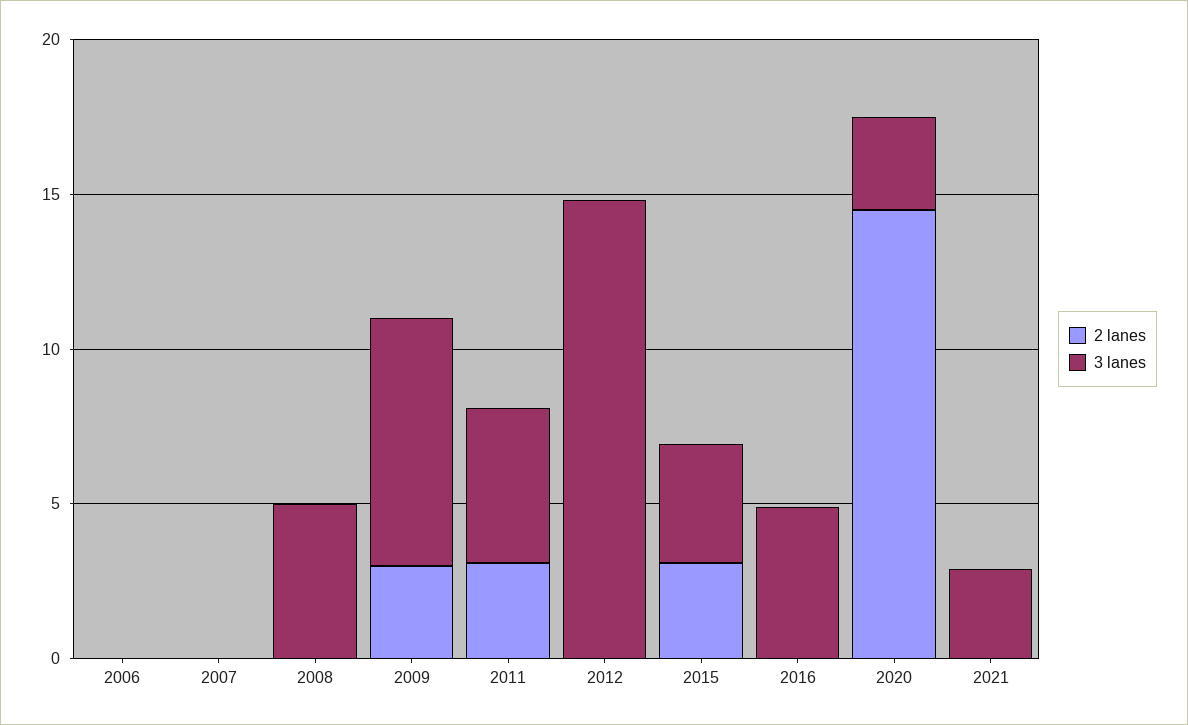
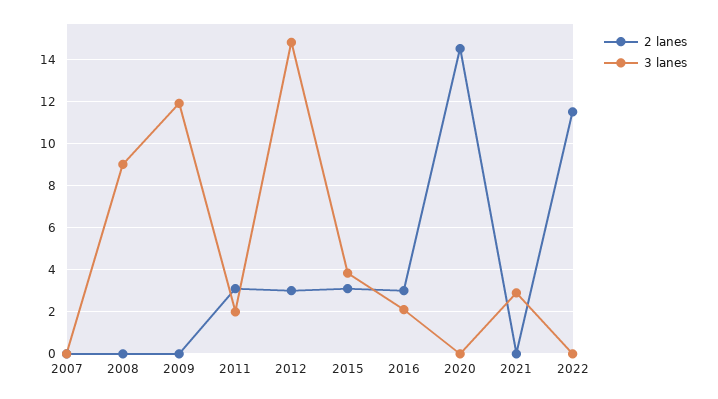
2 lanes, 2006: 0 -> none
3 lanes, 2006: 0 -> none
3 lanes, 2008: 5 -> 9
2 lanes, 2009: 3 -> 0
3 lanes, 2009: 8 -> 12
3 lanes, 2011: 5 -> 2
2 lanes, 2012: 0 -> 3
2 lanes, 2016: 0 -> 3
3 lanes, 2016: 5 -> 2
3 lanes, 2020: 3 -> 0
2 lanes, 2022: none -> 11.5
3 lanes, 2022: none -> 0

